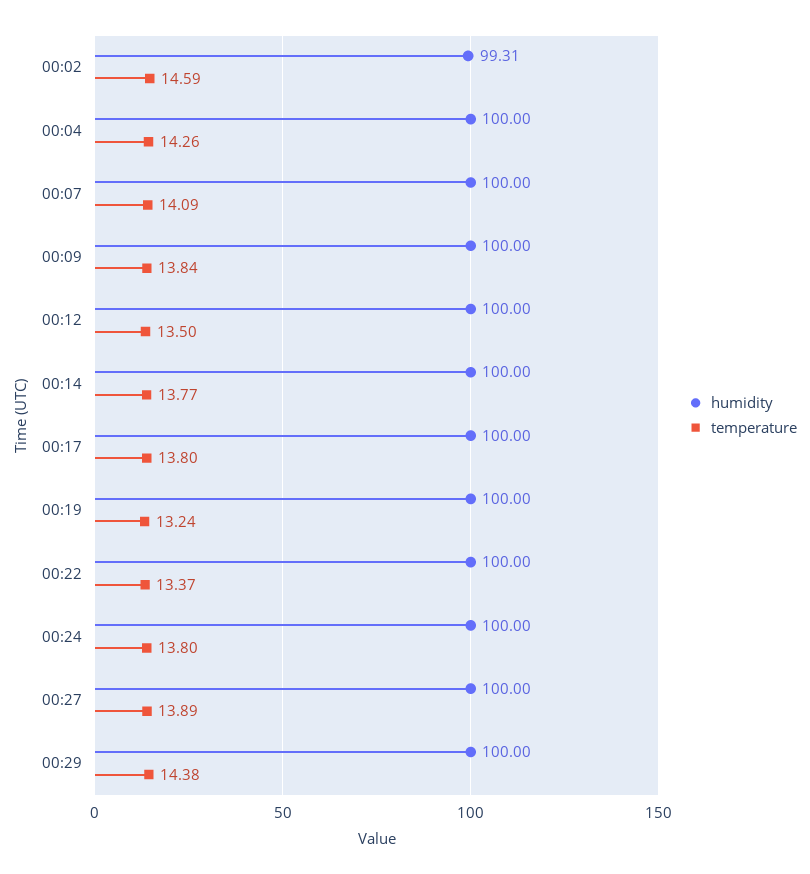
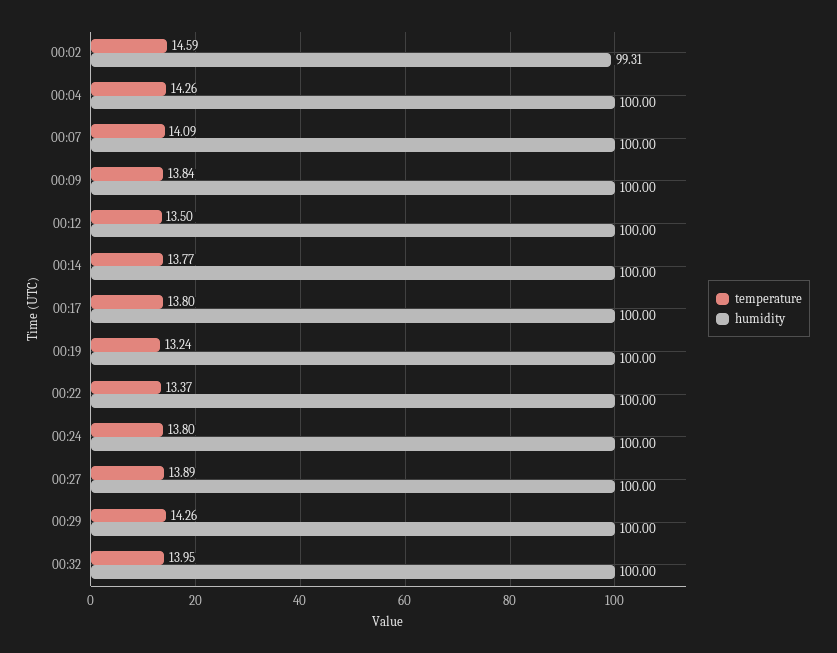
temperature, 00:29: 14.38 -> 14.26
temperature, 00:32: none -> 13.95
humidity, 00:32: none -> 100

